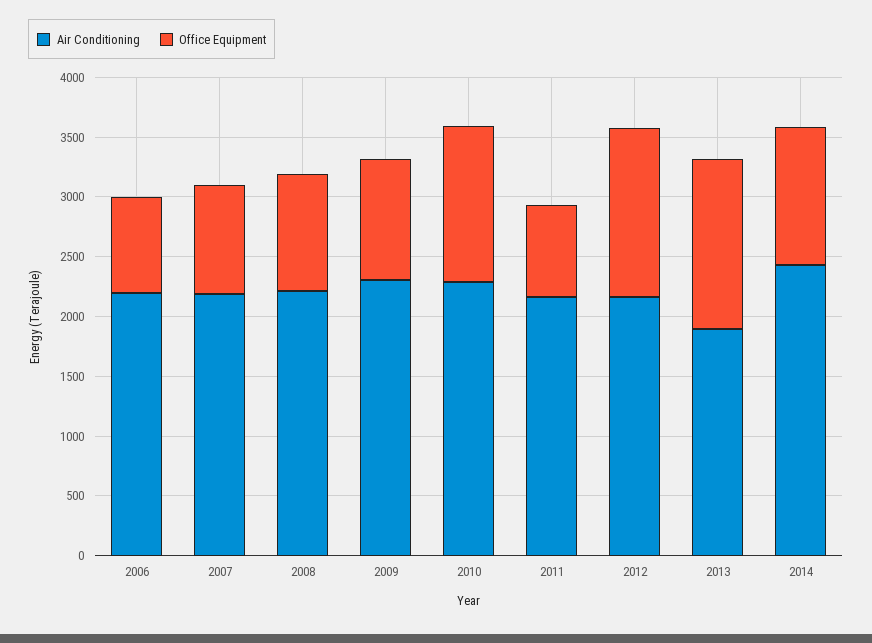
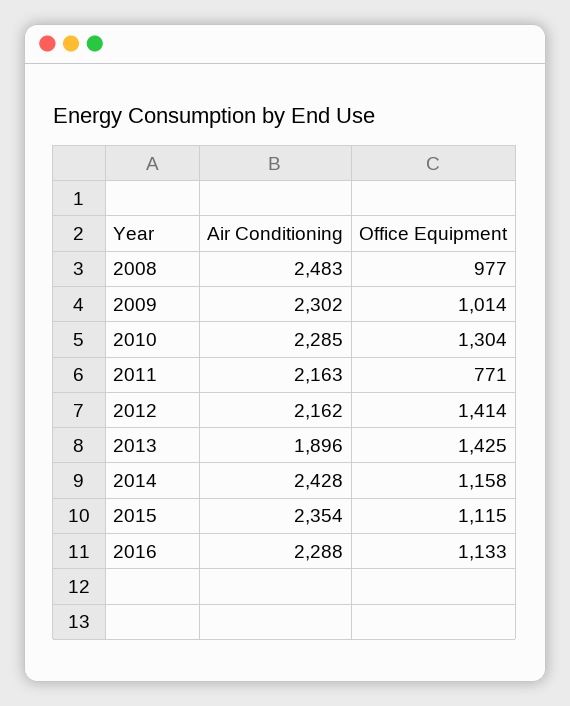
Air Conditioning, 2006: 2200 -> none
Office Equipment, 2006: 800 -> none
Air Conditioning, 2007: 2200 -> none
Office Equipment, 2007: 900 -> none
Air Conditioning, 2008: 2200 -> 2483
Air Conditioning, 2015: none -> 2354
Office Equipment, 2015: none -> 1115
Air Conditioning, 2016: none -> 2288
Office Equipment, 2016: none -> 1133

